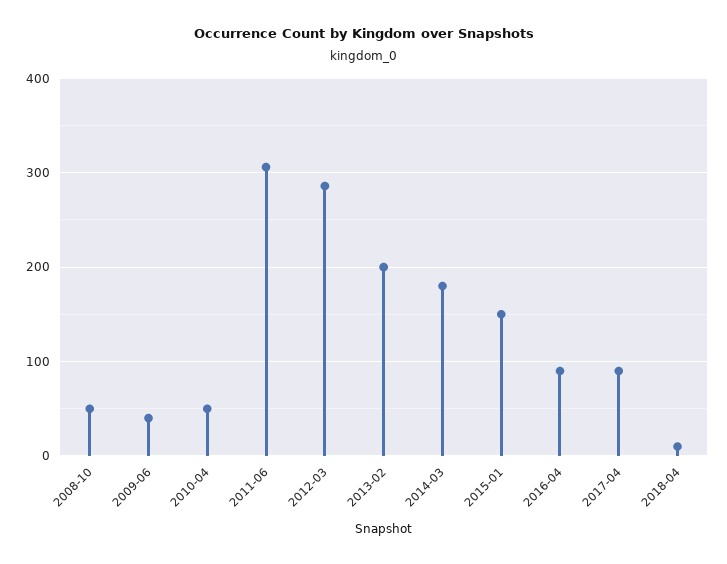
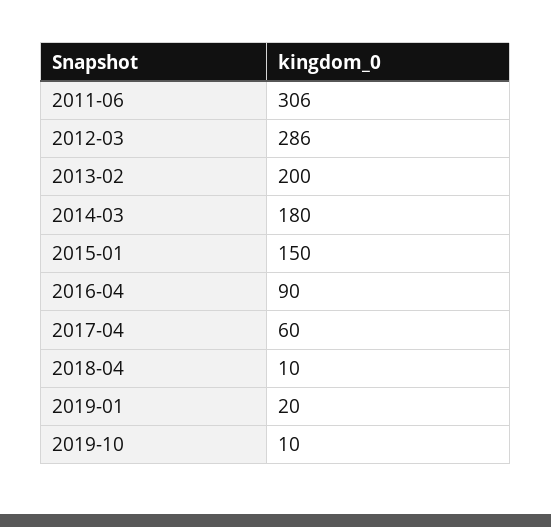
2008-10: 50 -> none
2009-06: 40 -> none
2010-04: 50 -> none
2017-04: 90 -> 60
2019-01: none -> 20
2019-10: none -> 10

